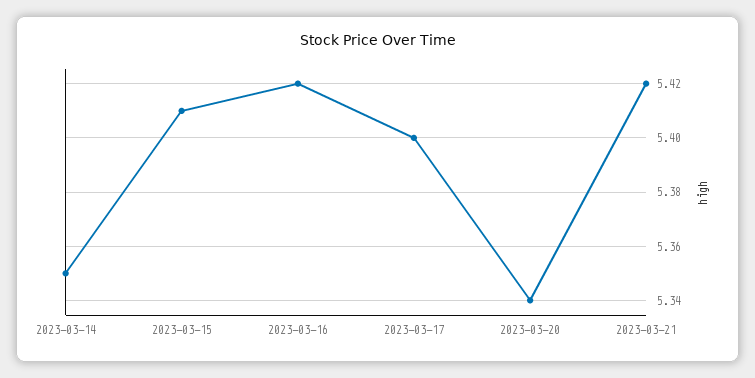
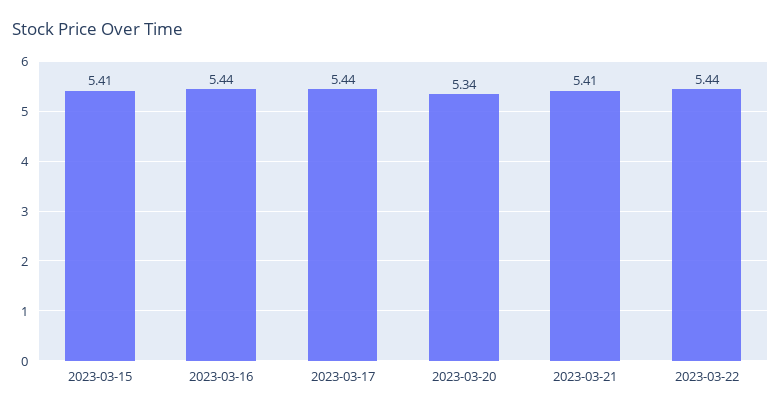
2023-03-14: 5.35 -> none
2023-03-16: 5.42 -> 5.44
2023-03-17: 5.4 -> 5.44
2023-03-21: 5.42 -> 5.41
2023-03-22: none -> 5.44

